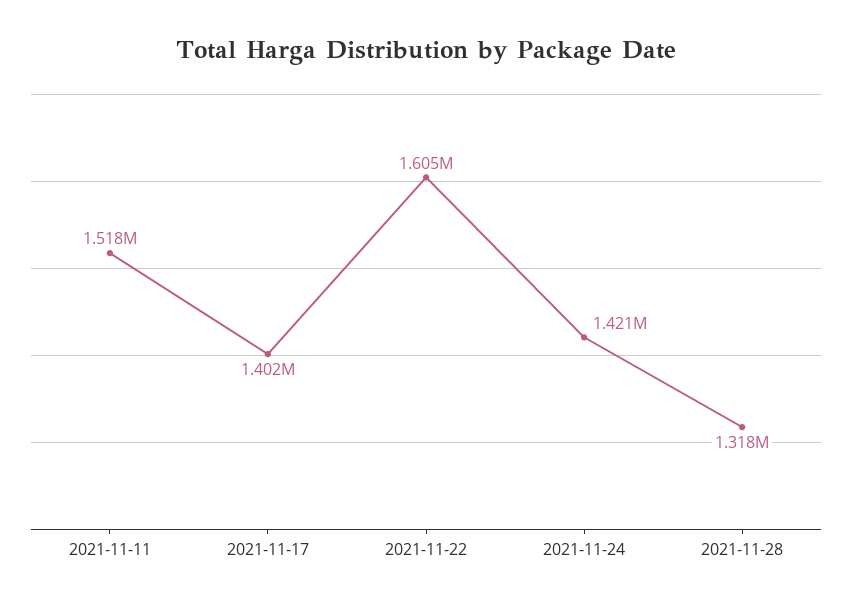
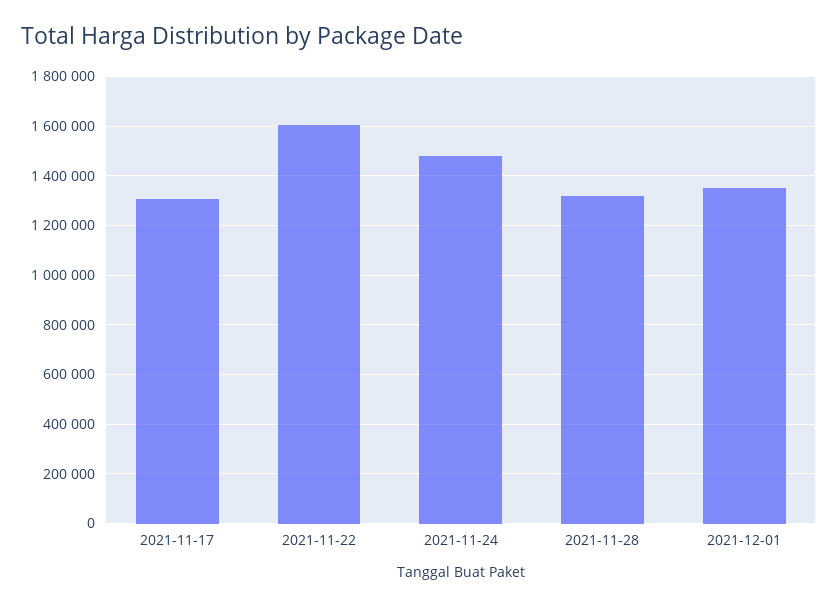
2021-11-11: 1518000 -> none
2021-11-17: 1402000 -> 1300000
2021-11-24: 1421000 -> 1475000
2021-12-01: none -> 1350000

